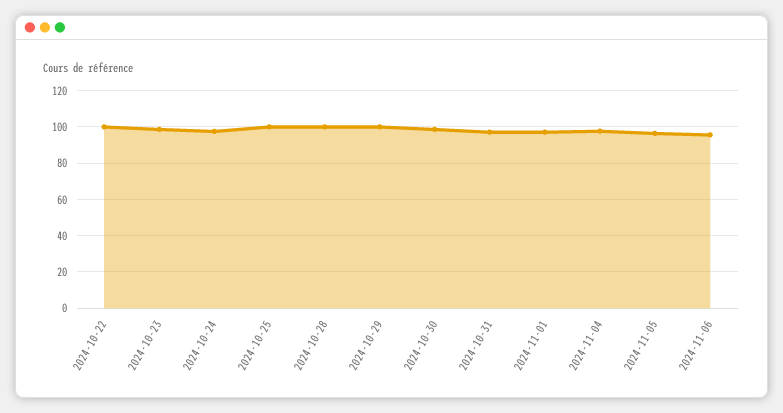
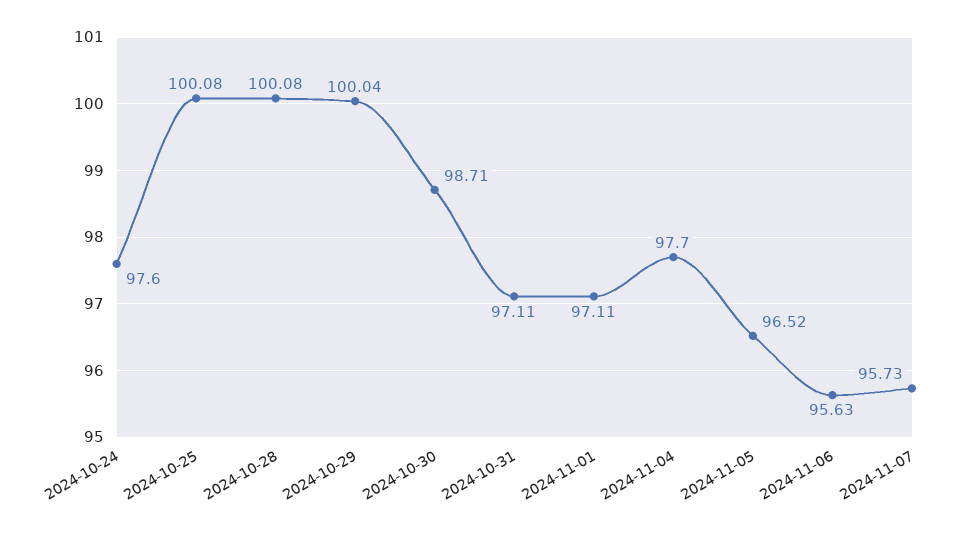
2024-10-22: 100 -> none
2024-10-23: 100 -> none
2024-11-07: none -> 95.73

